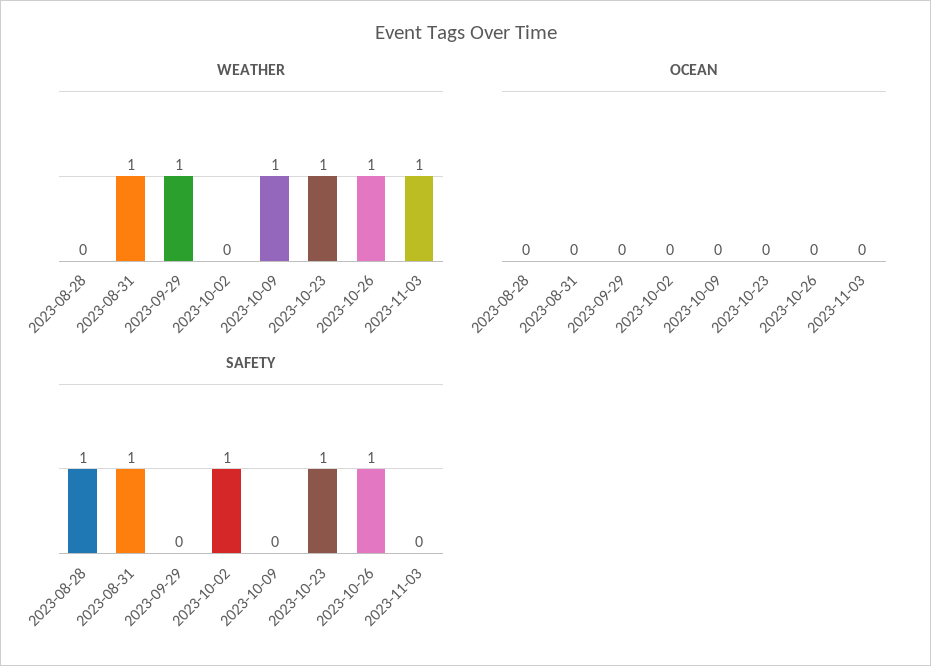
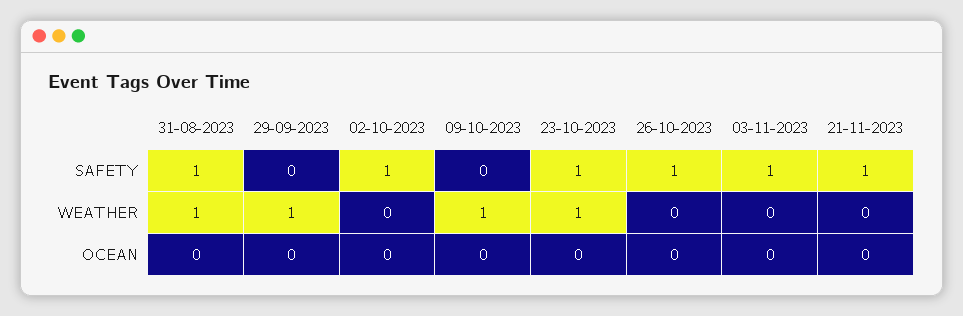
WEATHER, 2023-08-28: 0 -> none
WEATHER, 2023-10-26: 1 -> 0
WEATHER, 2023-11-03: 1 -> 0
OCEAN, 2023-08-28: 0 -> none
SAFETY, 2023-08-28: 1 -> none
SAFETY, 2023-11-03: 0 -> 1
SAFETY, 21-11-2023: none -> 1
WEATHER, 21-11-2023: none -> 0
OCEAN, 21-11-2023: none -> 0

